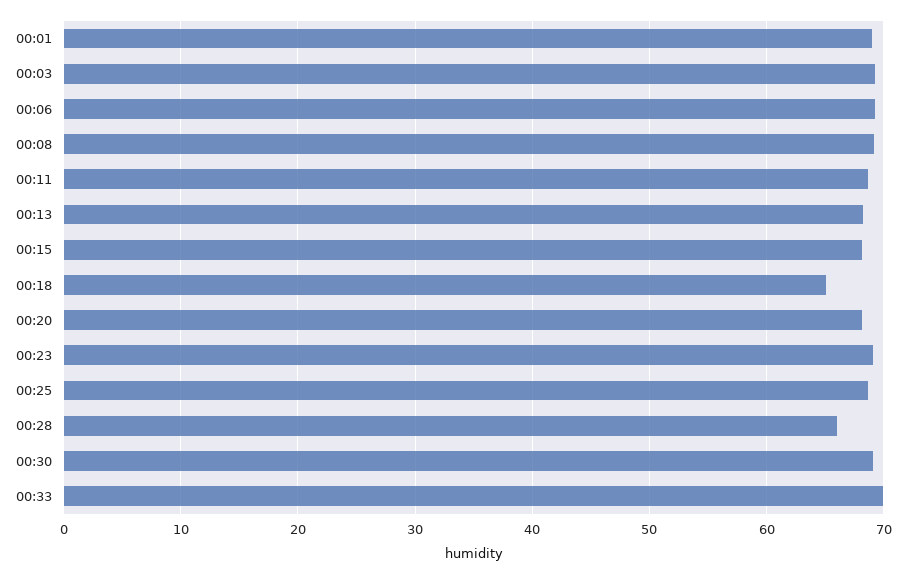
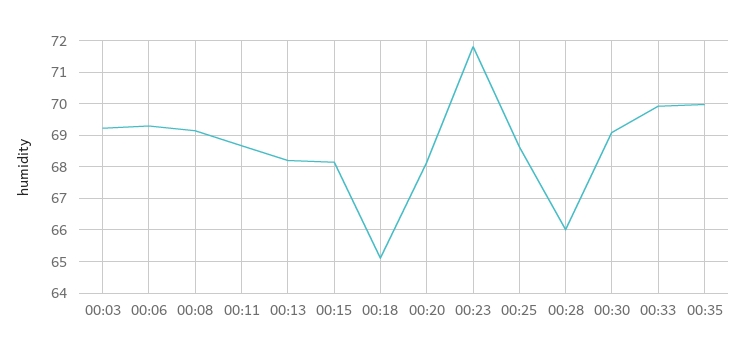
00:01: 69 -> none
00:23: 69 -> 71.8
00:35: none -> 70

